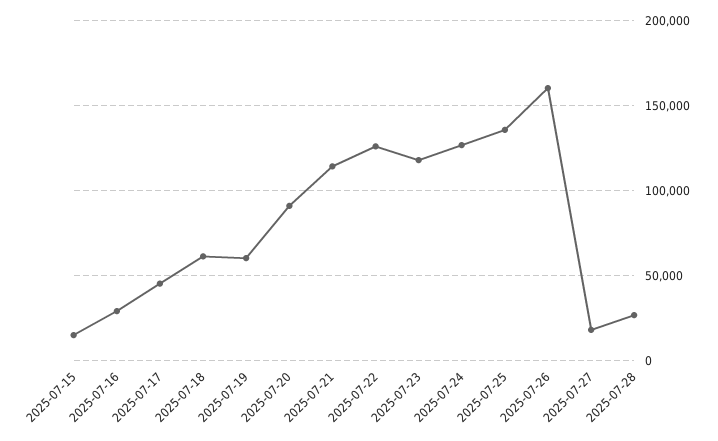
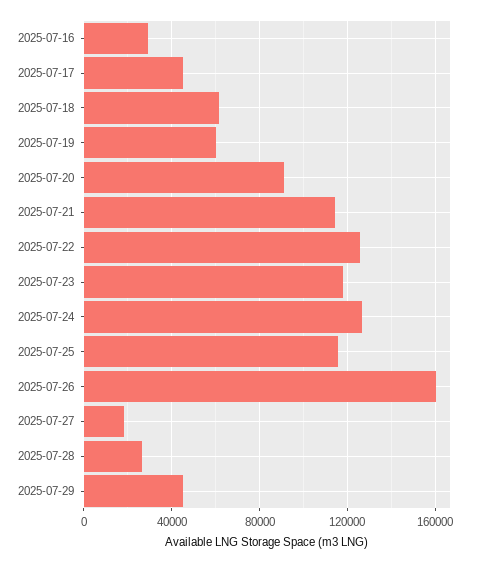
2025-07-15: 15000 -> none
2025-07-25: 135000 -> 115000
2025-07-29: none -> 45000

